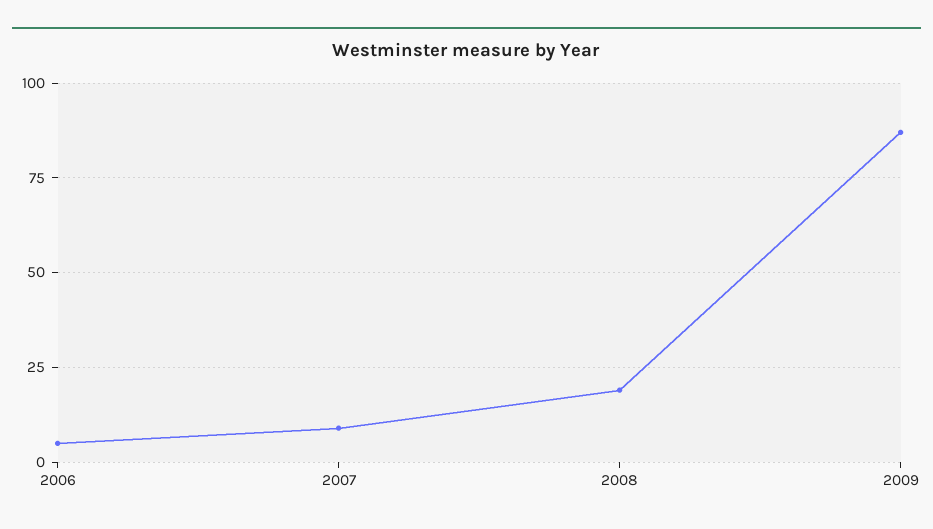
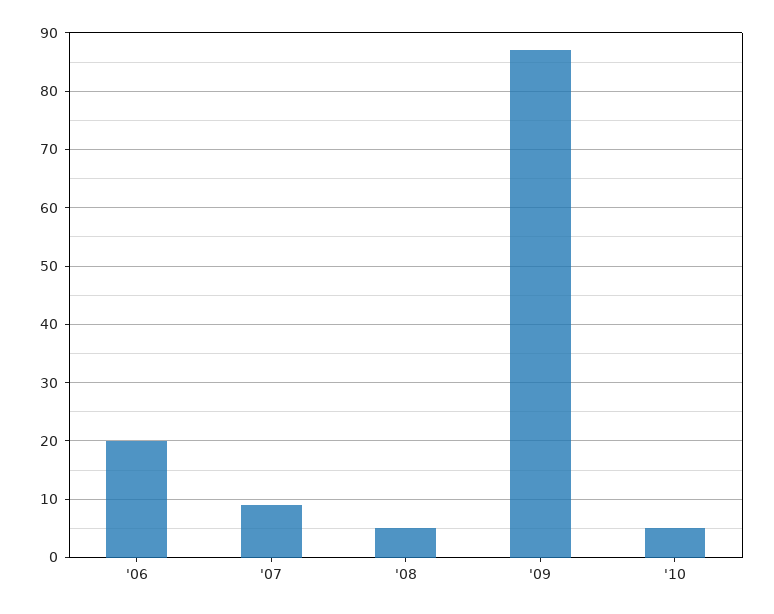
2006: 5 -> 20
2008: 20 -> 5
'10: none -> 5

